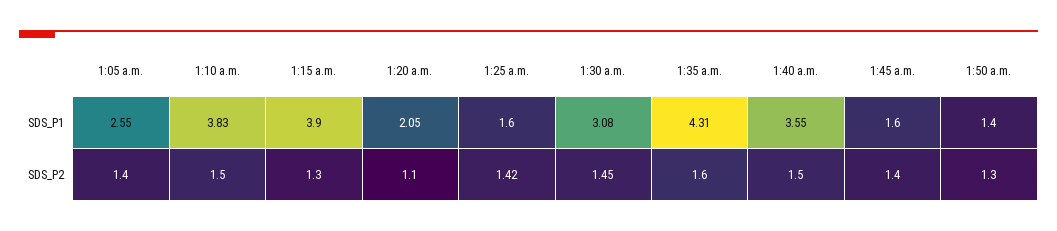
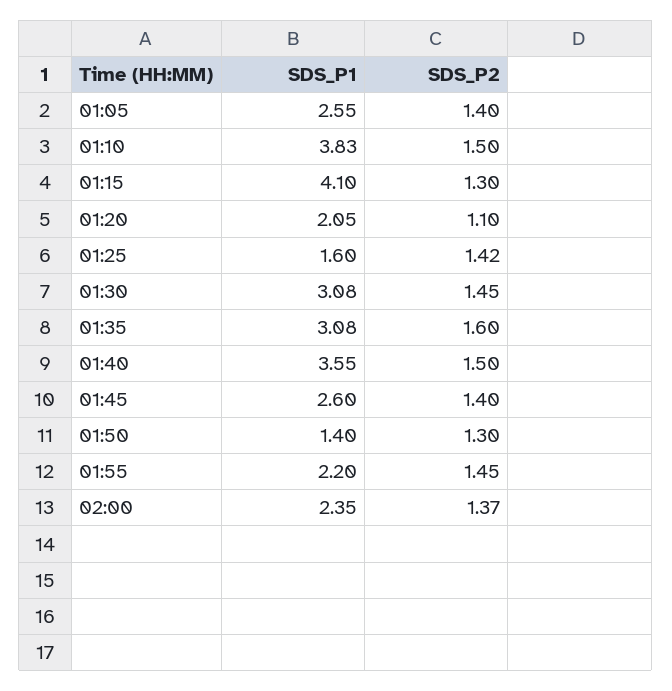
1:15 a.m., SDS_P1: 3.9 -> 4.1
1:35 a.m., SDS_P1: 4.31 -> 3.08
1:45 a.m., SDS_P1: 1.6 -> 2.6
01:55, SDS_P1: none -> 2.2
01:55, SDS_P2: none -> 1.45
02:00, SDS_P1: none -> 2.35
02:00, SDS_P2: none -> 1.37

